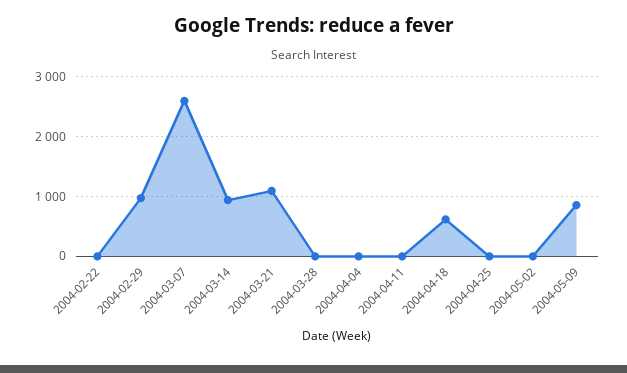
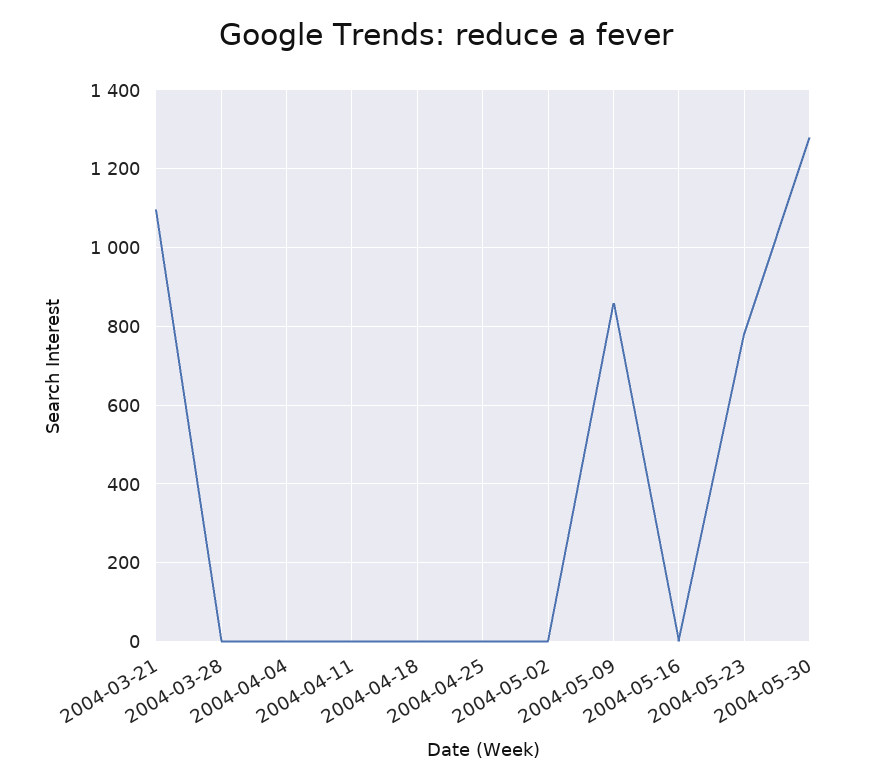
2004-02-22: 0 -> none
2004-02-29: 1000 -> none
2004-03-07: 2600 -> none
2004-03-14: 1000 -> none
2004-04-18: 600 -> 0
2004-05-16: none -> 0
2004-05-23: none -> 780
2004-05-30: none -> 1280

